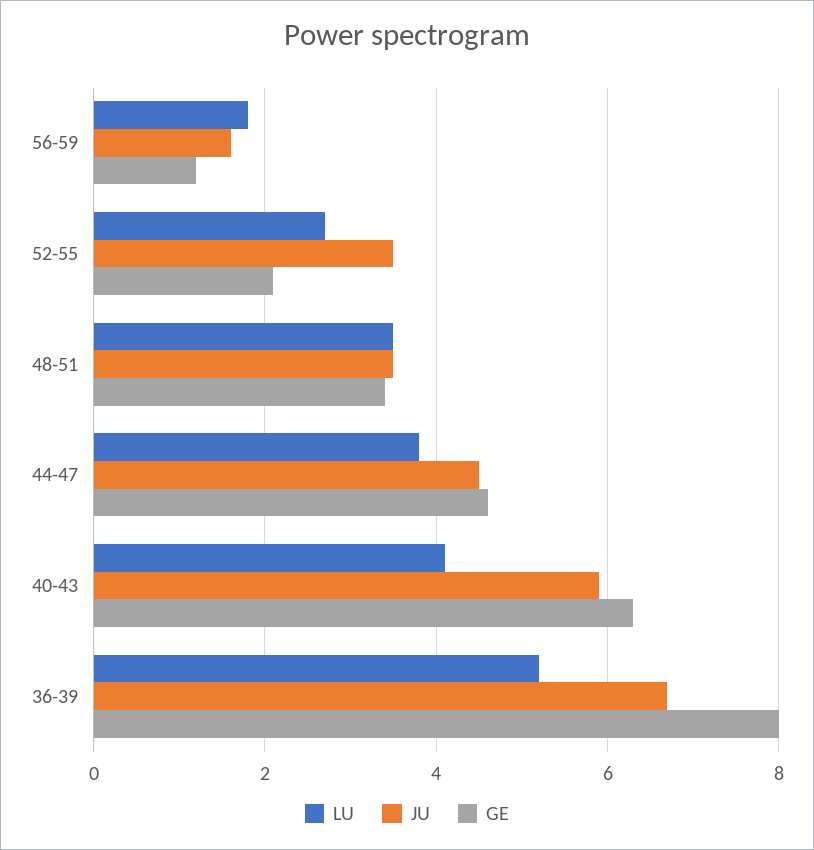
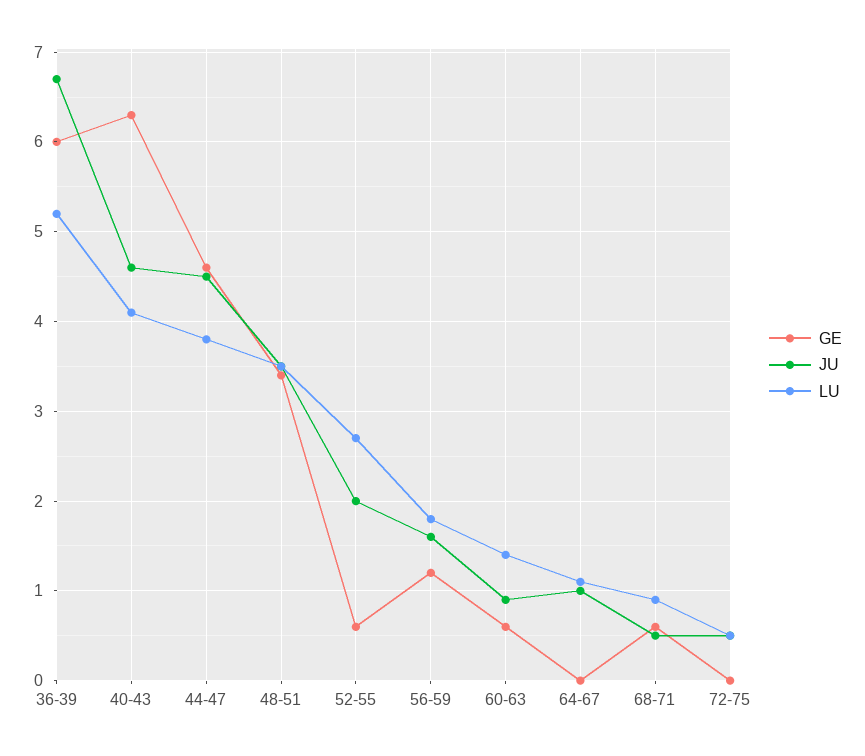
JU, 52-55: 3.5 -> 2
GE, 52-55: 2 -> 0.6
JU, 40-43: 6 -> 4.6
GE, 36-39: 8 -> 6
GE, 60-63: none -> 0.6
JU, 60-63: none -> 0.9
LU, 60-63: none -> 1.4
GE, 64-67: none -> 0
JU, 64-67: none -> 1
LU, 64-67: none -> 1.1
GE, 68-71: none -> 0.6
JU, 68-71: none -> 0.5
LU, 68-71: none -> 0.9
GE, 72-75: none -> 0
JU, 72-75: none -> 0.5
LU, 72-75: none -> 0.5

